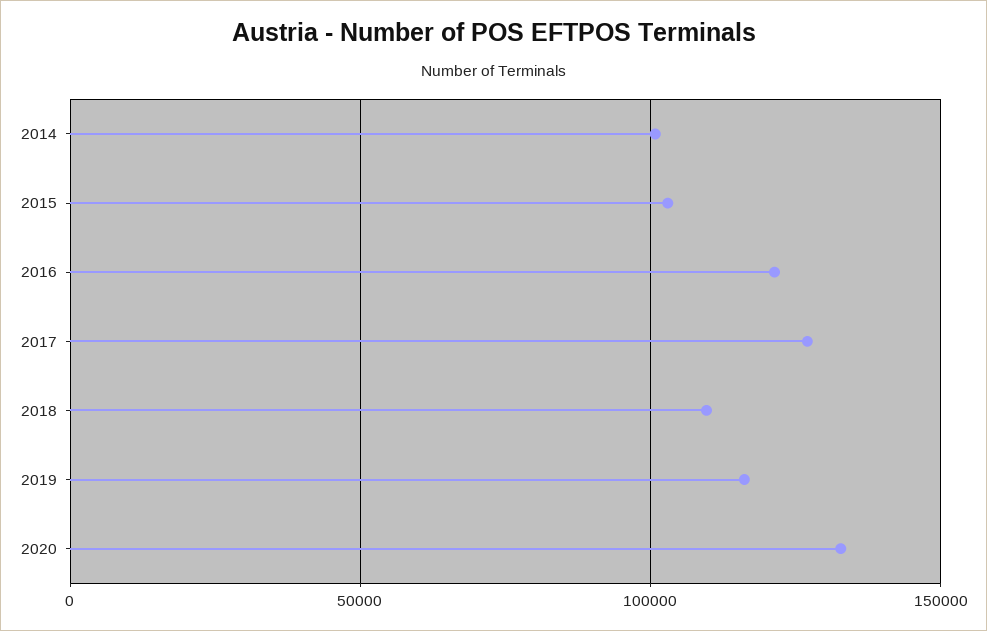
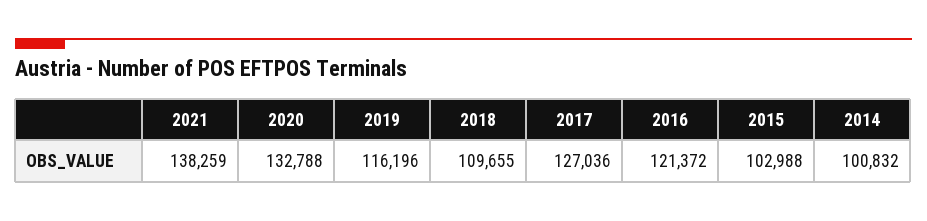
2021: none -> 138259

